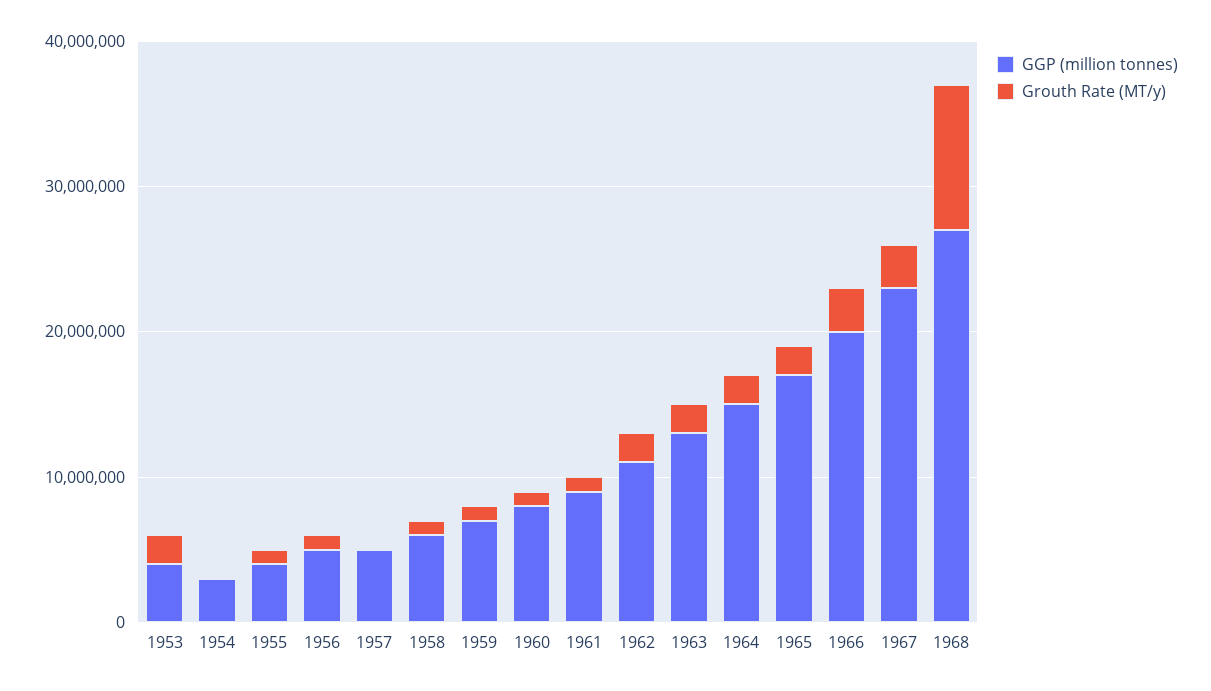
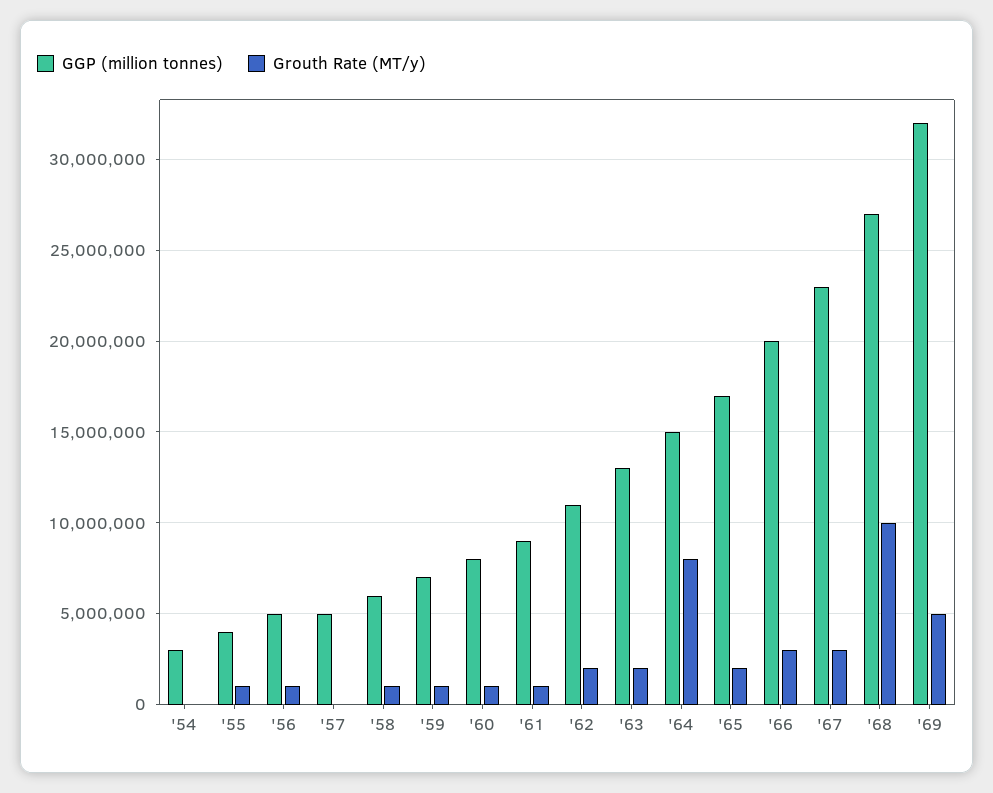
GGP (million tonnes), 1953: 4000000 -> none
Grouth Rate (MT/y), 1953: 2000000 -> none
Grouth Rate (MT/y), 1964: 2000000 -> 8000000
GGP (million tonnes), '69: none -> 32000000
Grouth Rate (MT/y), '69: none -> 5000000

